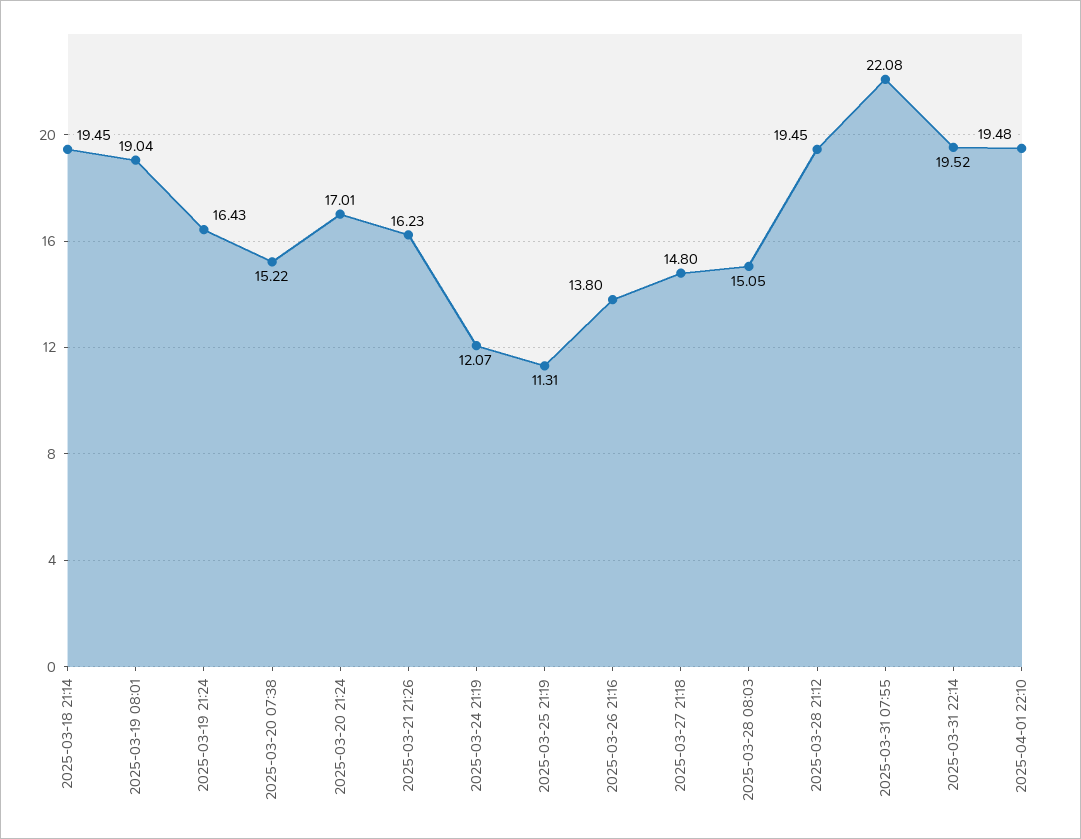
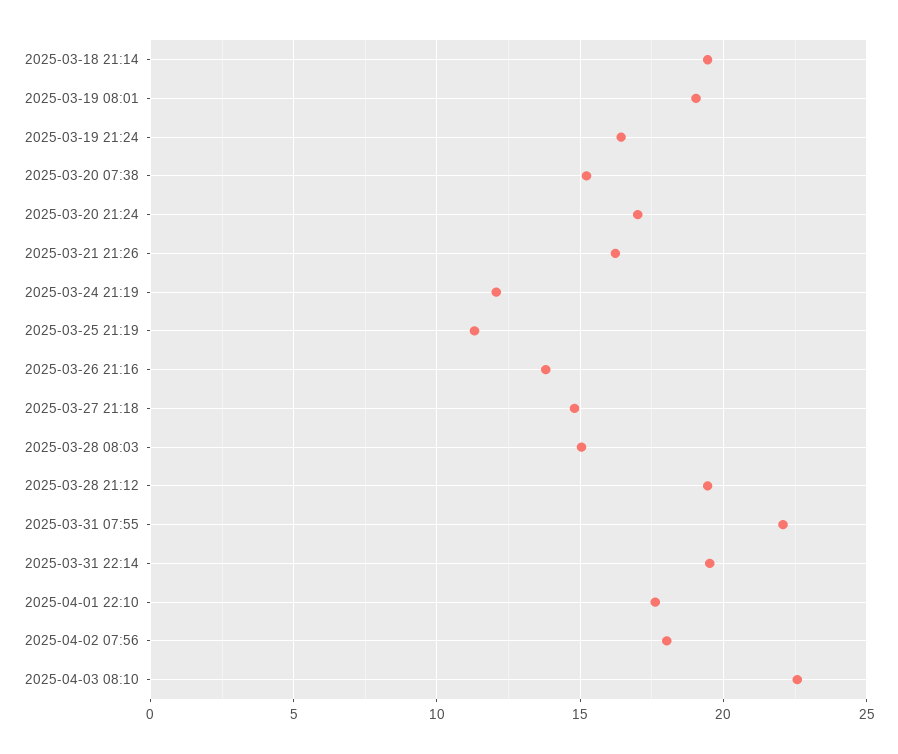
2025-04-01 22:10: 19.48 -> 17.5
2025-04-02 07:56: none -> 18
2025-04-03 08:10: none -> 22.5

